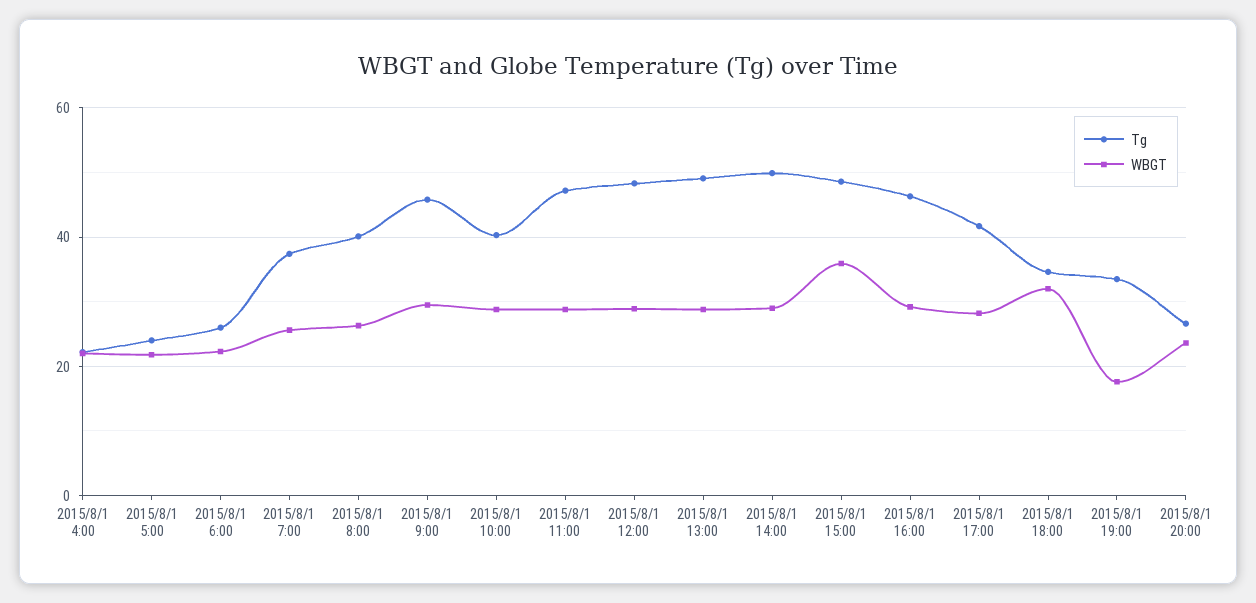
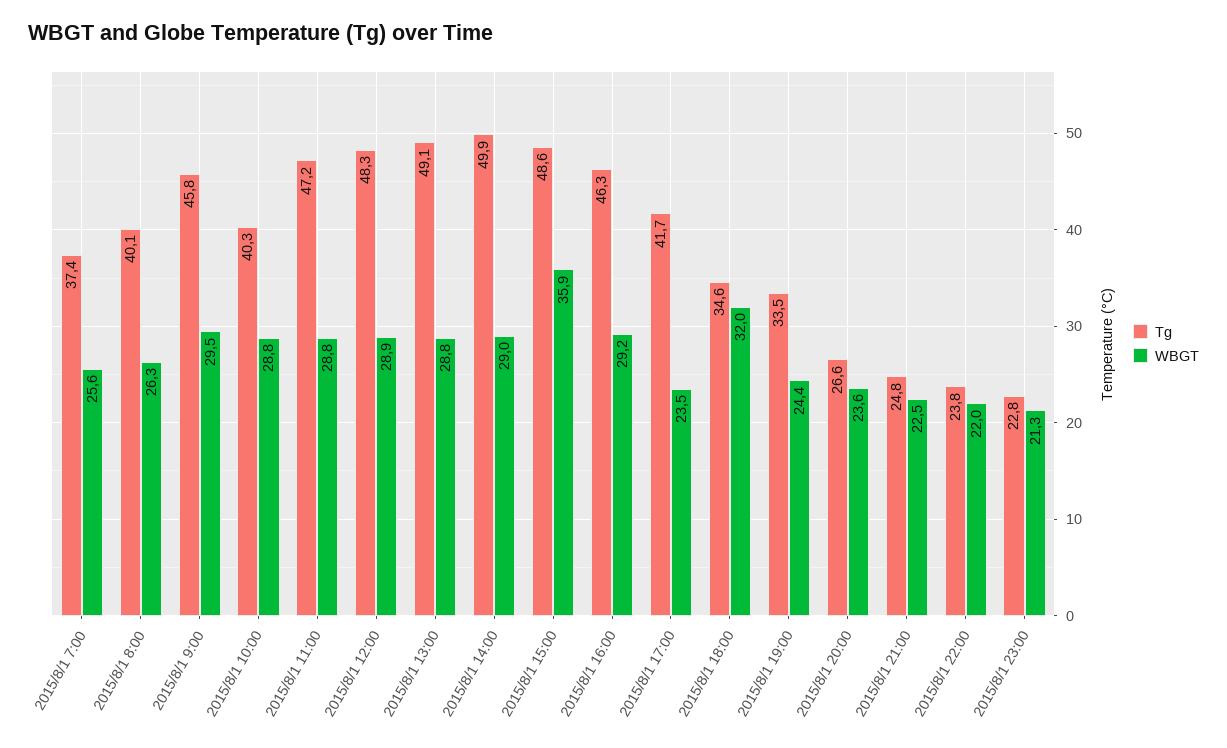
Tg, 2015/8/1 4:00: 22 -> none
WBGT, 2015/8/1 4:00: 22 -> none
Tg, 2015/8/1 5:00: 24 -> none
WBGT, 2015/8/1 5:00: 22 -> none
Tg, 2015/8/1 6:00: 26 -> none
WBGT, 2015/8/1 6:00: 22 -> none
WBGT, 2015/8/1 17:00: 28 -> 23.5
WBGT, 2015/8/1 19:00: 18 -> 24.4
Tg, 2015/8/1 21:00: none -> 24.8
WBGT, 2015/8/1 21:00: none -> 22.5
Tg, 2015/8/1 22:00: none -> 23.8
WBGT, 2015/8/1 22:00: none -> 22
Tg, 2015/8/1 23:00: none -> 22.8
WBGT, 2015/8/1 23:00: none -> 21.3

